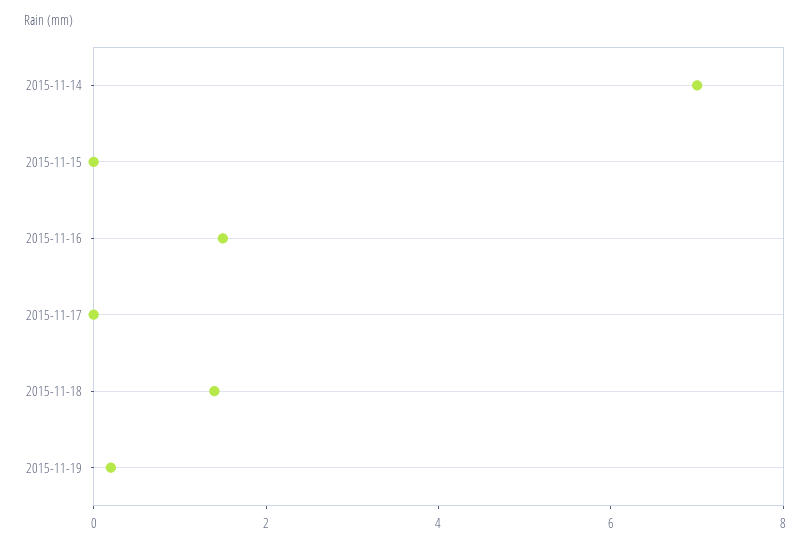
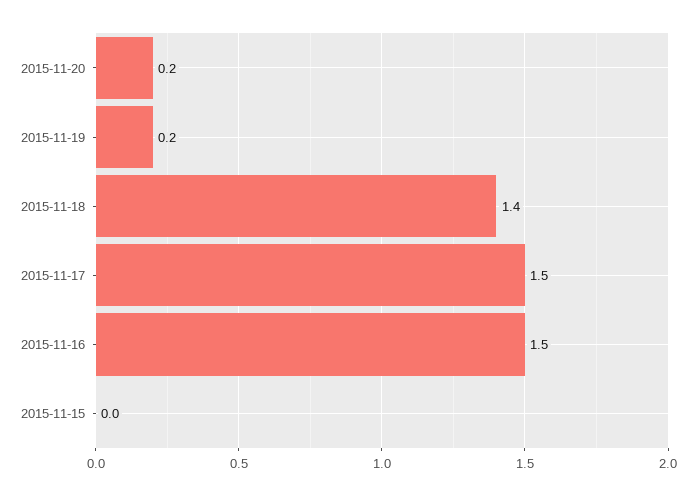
2015-11-14: 7 -> none
2015-11-17: 0 -> 1.5
2015-11-20: none -> 0.2

